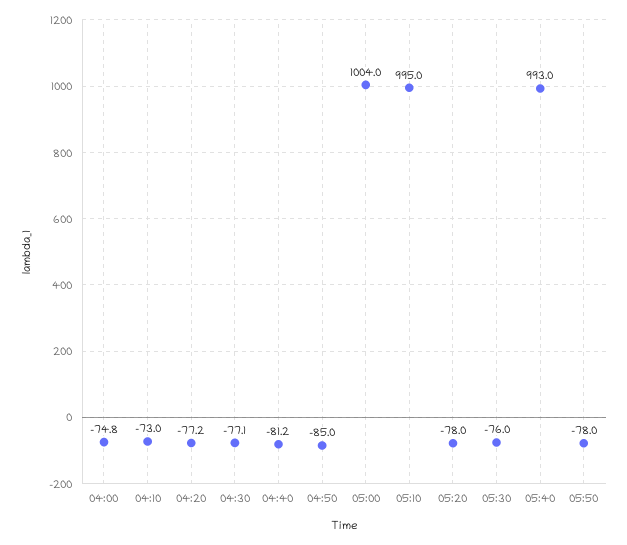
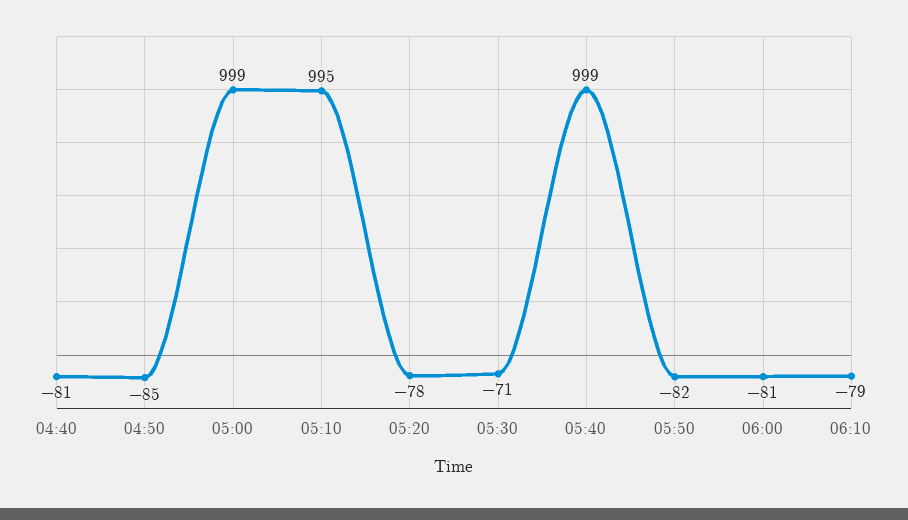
04:00: -74.8 -> none
04:10: -73 -> none
04:20: -77.2 -> none
04:30: -77.1 -> none
05:00: 1004 -> 999
05:30: -76 -> -71
05:40: 993 -> 999
05:50: -78 -> -82
06:00: none -> -81
06:10: none -> -79

